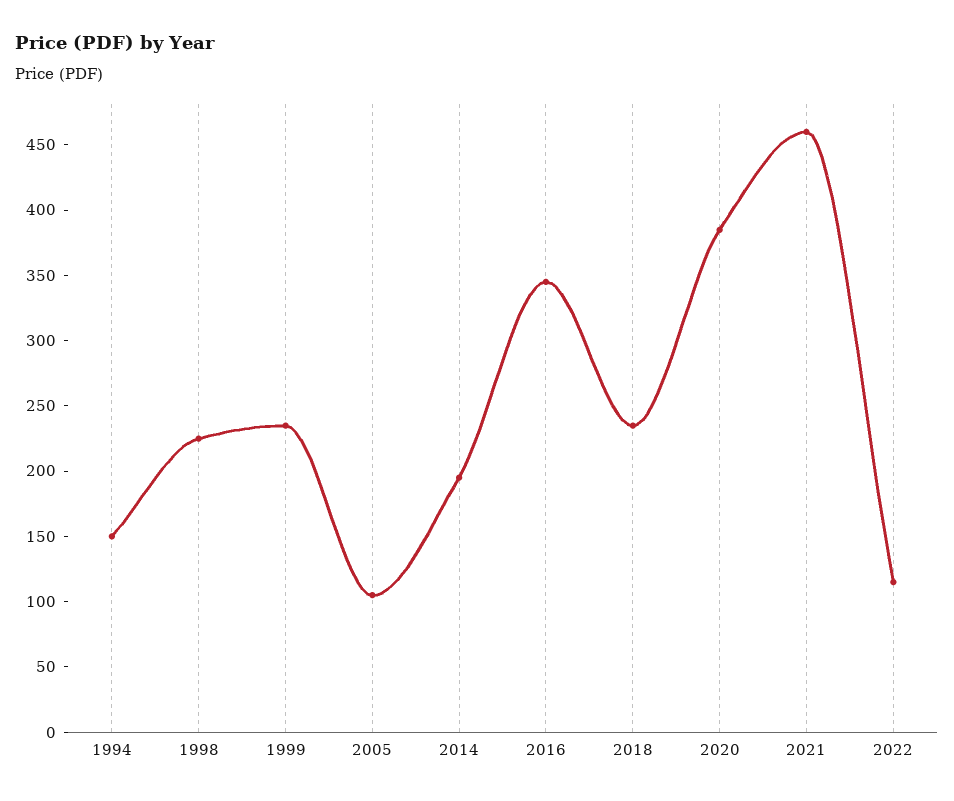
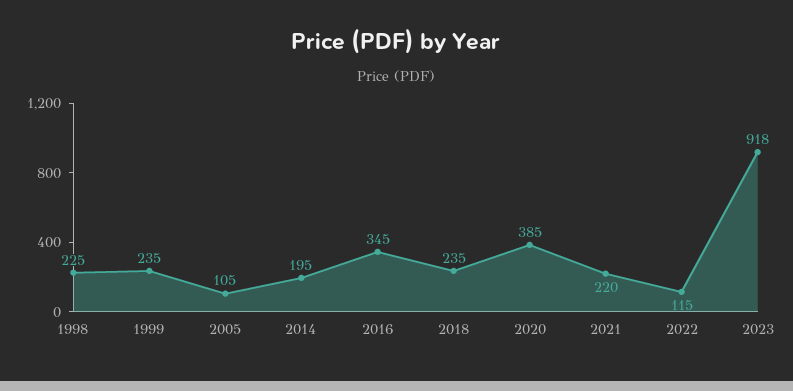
1994: 150 -> none
2021: 460 -> 220
2023: none -> 918

